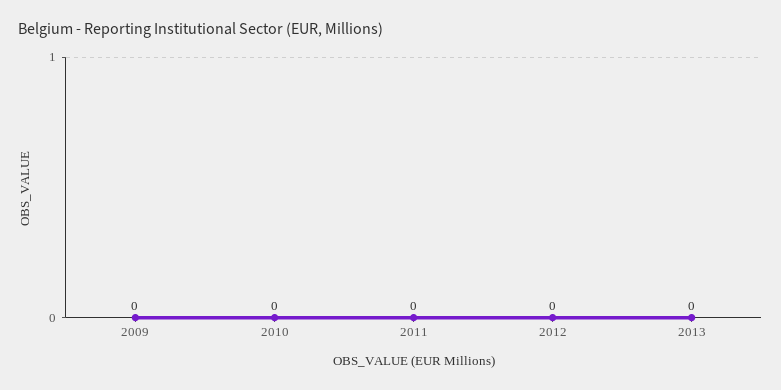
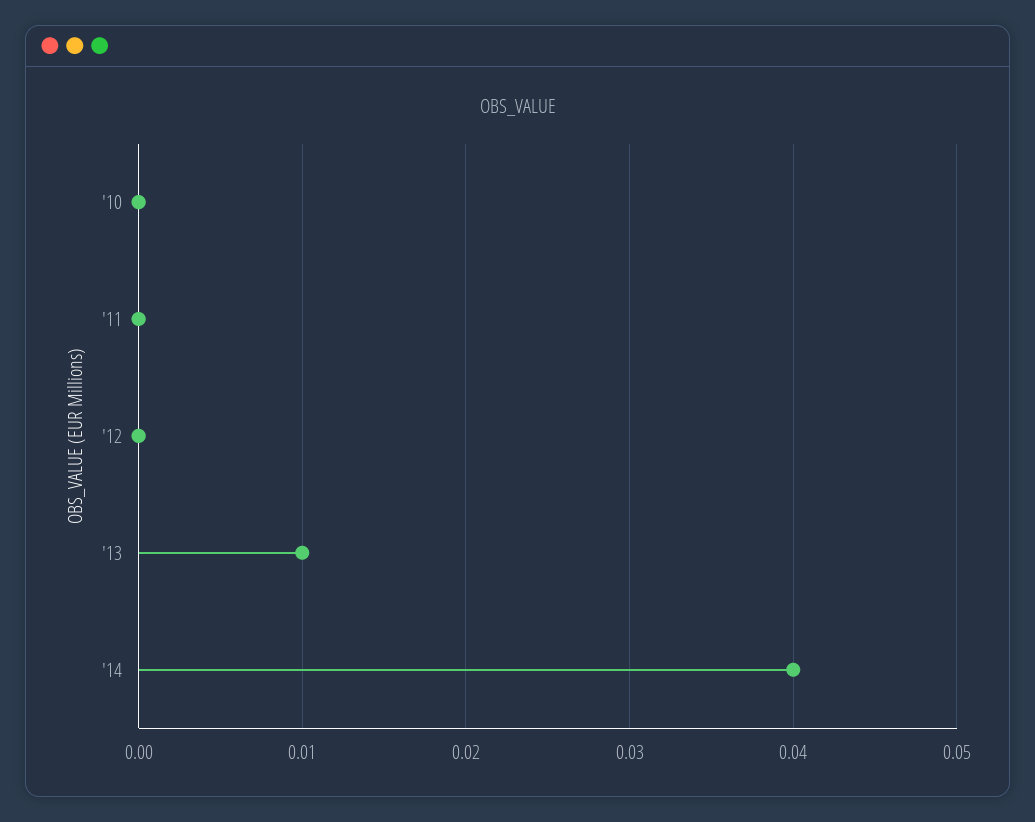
2009: 0 -> none
2013: 0 -> 0.01
'14: none -> 0.04

